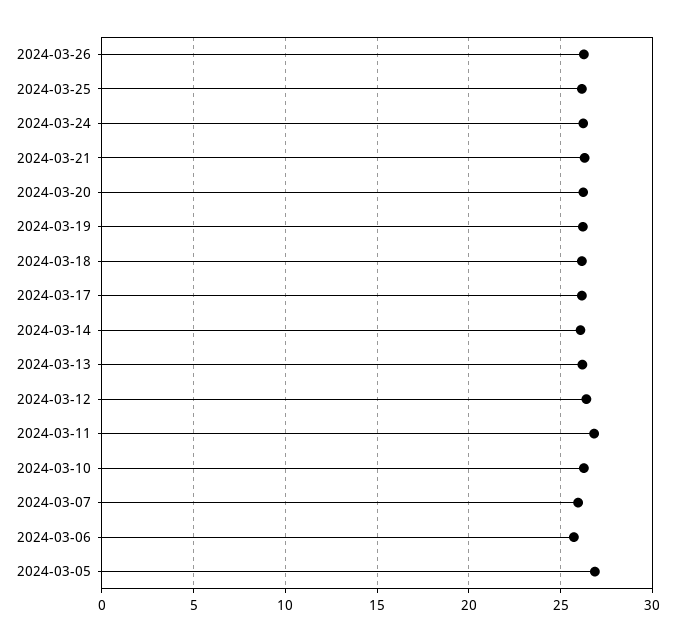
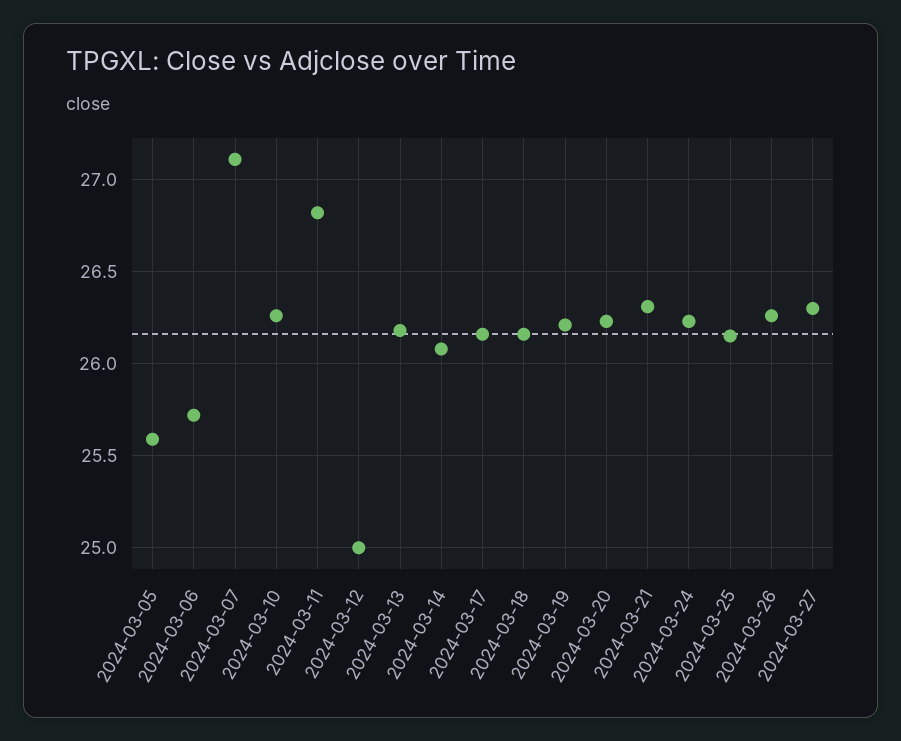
2024-03-12: 26.5 -> 25
2024-03-07: 26 -> 27.1
2024-03-05: 27 -> 25.6
2024-03-27: none -> 26.3

